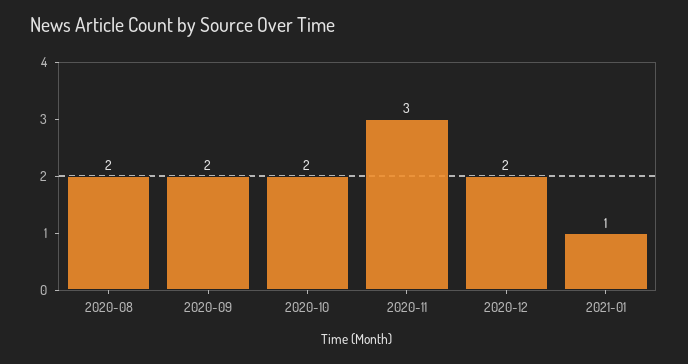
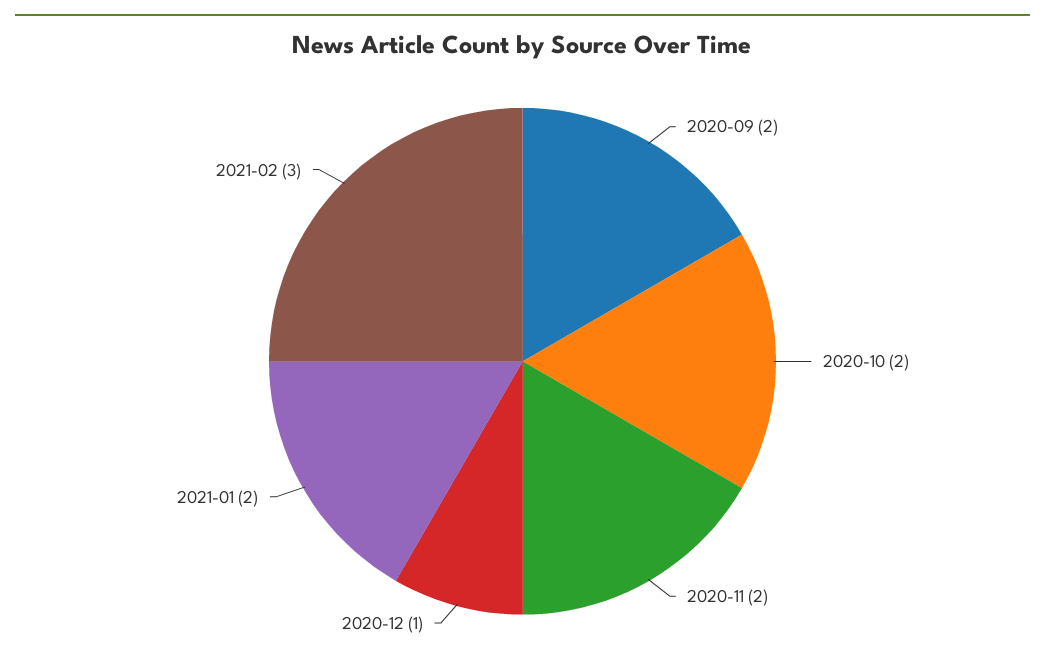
2020-08: 2 -> none
2020-11: 3 -> 2
2020-12: 2 -> 1
2021-01: 1 -> 2
2021-02: none -> 3

